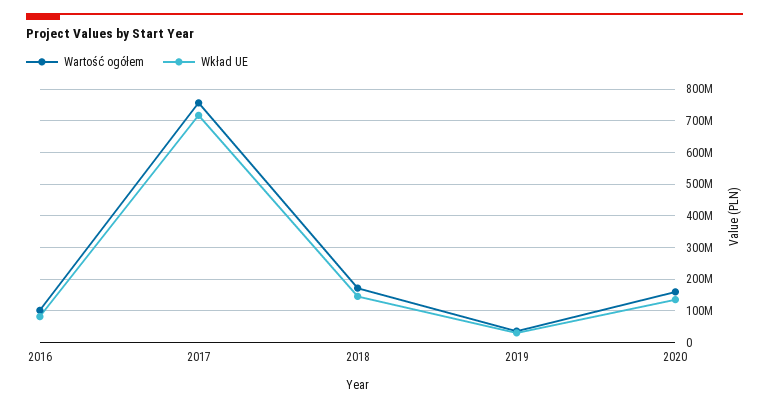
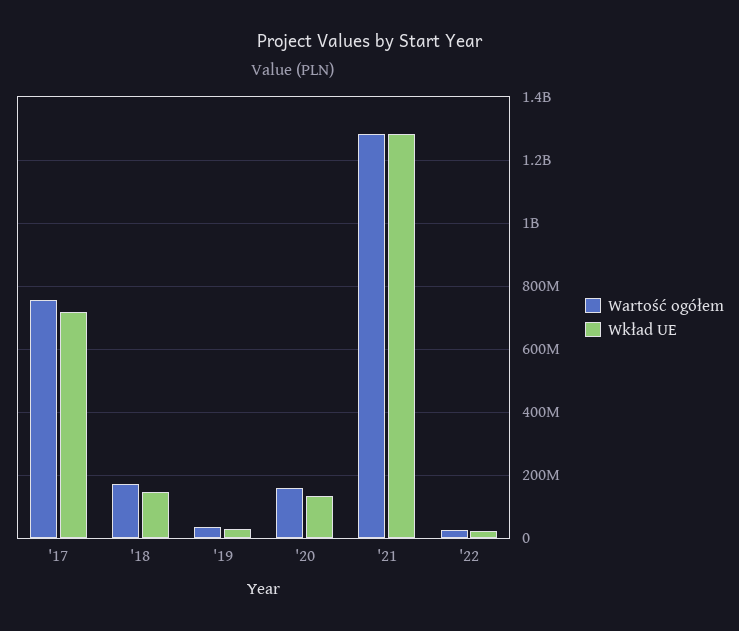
Wartość ogółem, 2016: 100000000 -> none
Wkład UE, 2016: 80000000 -> none
Wartość ogółem, '21: none -> 1280000000
Wkład UE, '21: none -> 1280000000
Wartość ogółem, '22: none -> 20000000
Wkład UE, '22: none -> 20000000

